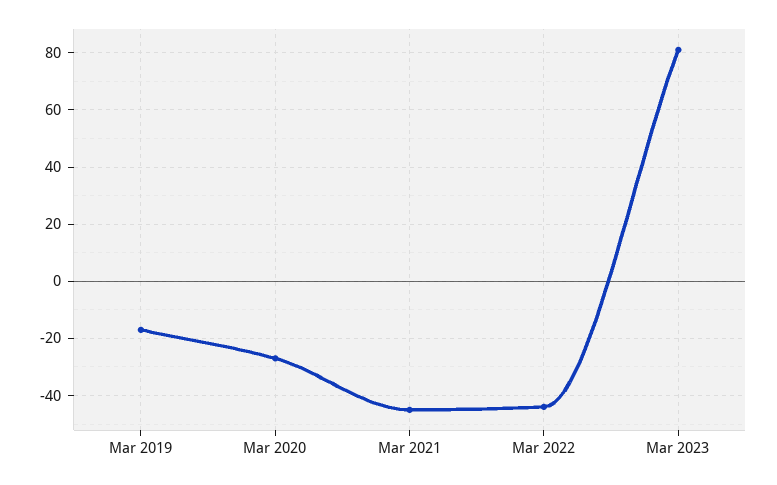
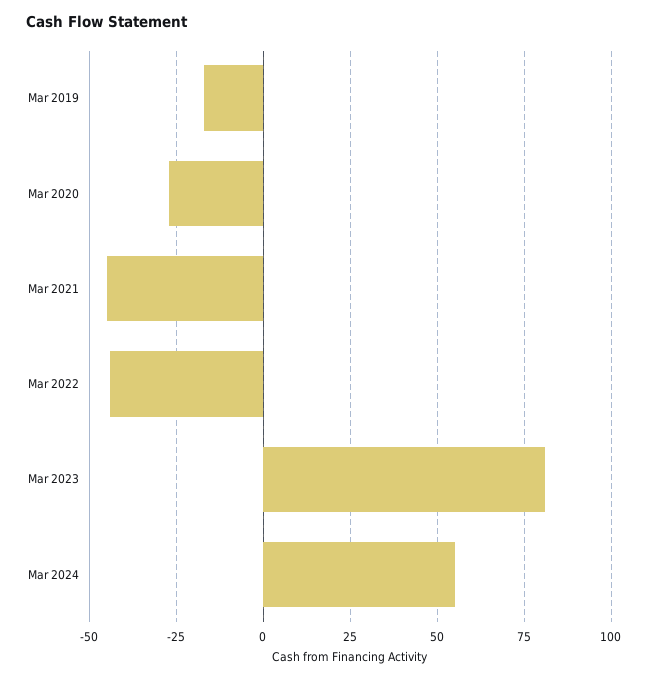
Mar 2024: none -> 55

